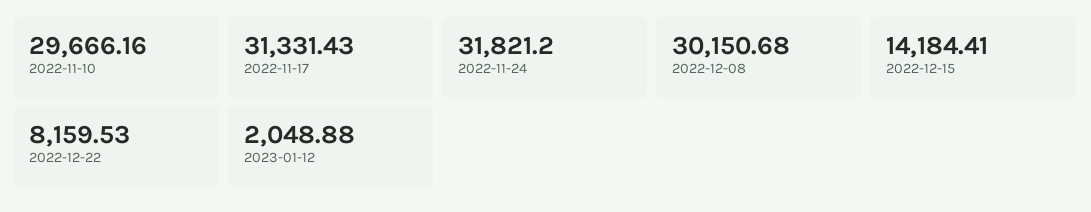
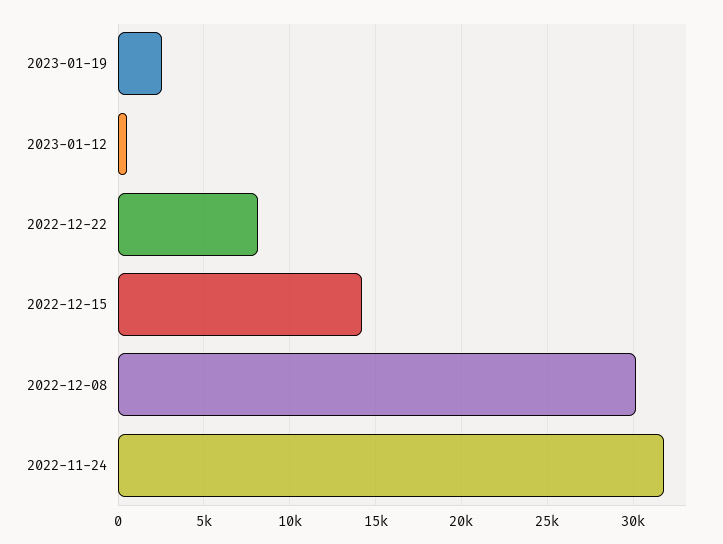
2022-11-10: 29666.16 -> none
2022-11-17: 31331.43 -> none
2023-01-12: 2048.88 -> 500
2023-01-19: none -> 2500

